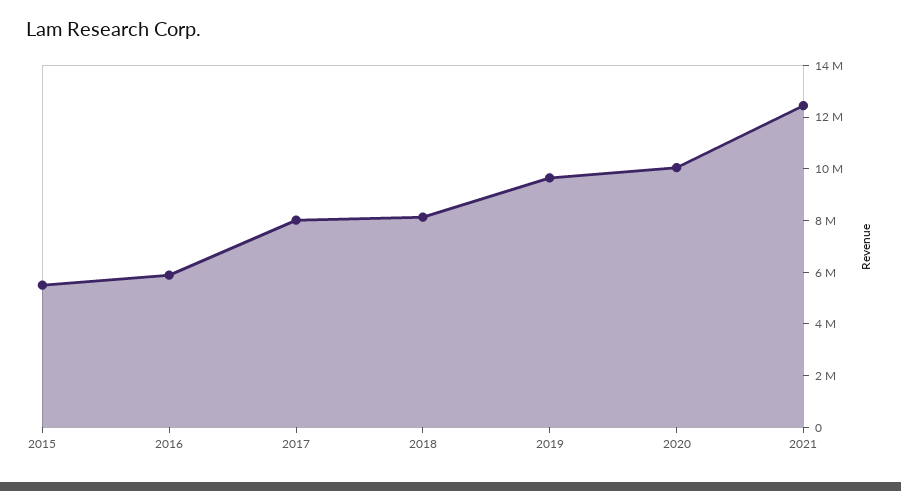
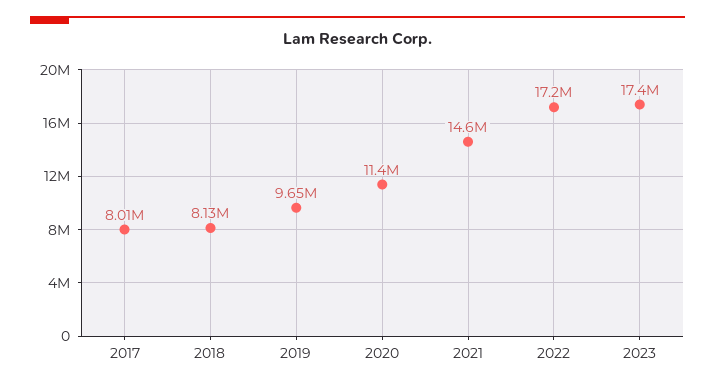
2015: 5500000 -> none
2016: 6000000 -> none
2020: 10000000 -> 11400000
2021: 12500000 -> 14600000
2022: none -> 17200000
2023: none -> 17400000

